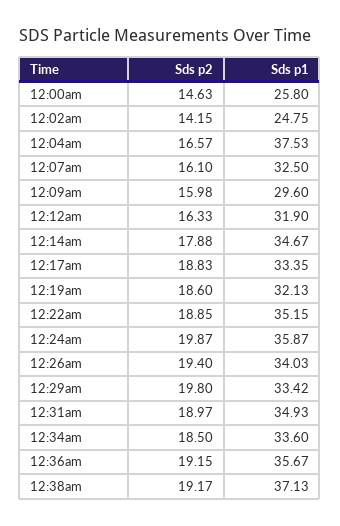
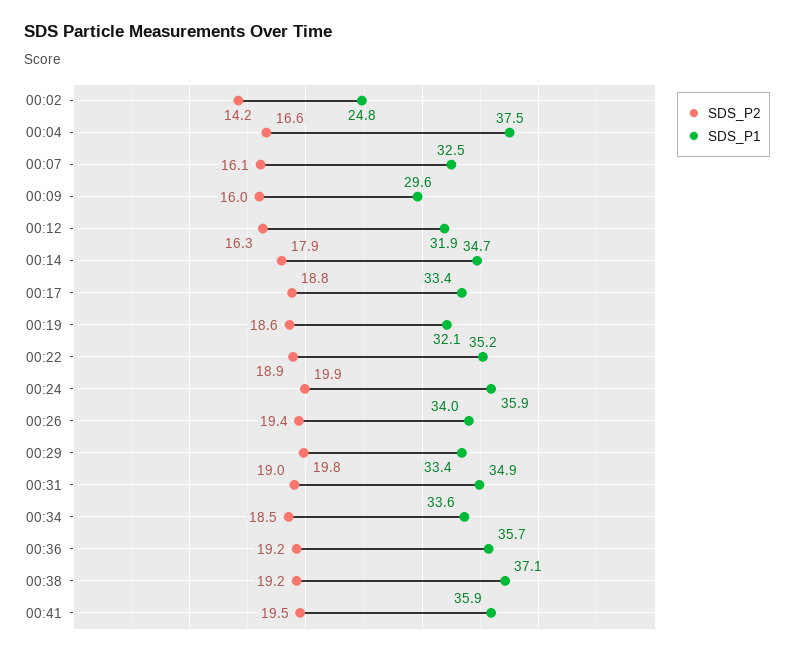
Sds p2, 12:00am: 14.63 -> none
Sds p1, 12:00am: 25.8 -> none
Sds p2, 00:41: none -> 19.5
Sds p1, 00:41: none -> 35.9

